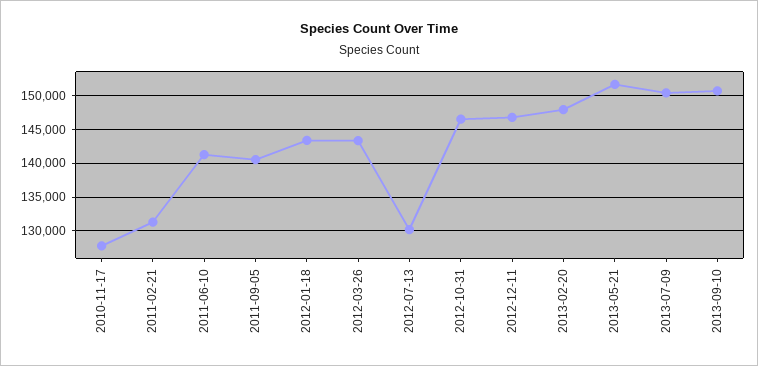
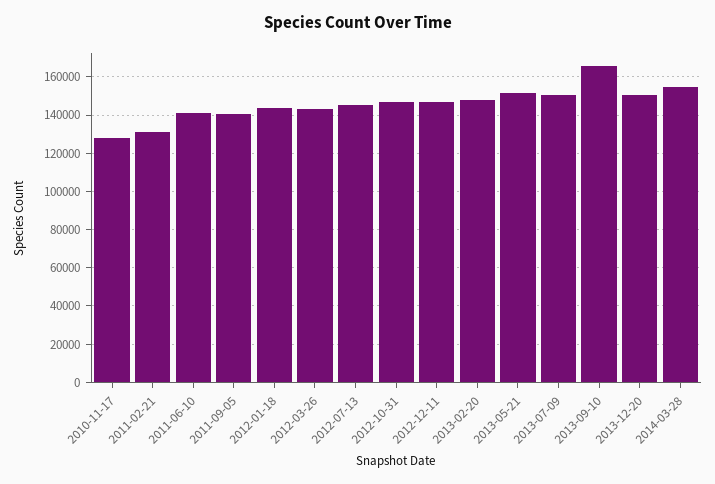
2012-07-13: 130000 -> 145000
2013-09-10: 151000 -> 165000
2013-12-20: none -> 150000
2014-03-28: none -> 155000

